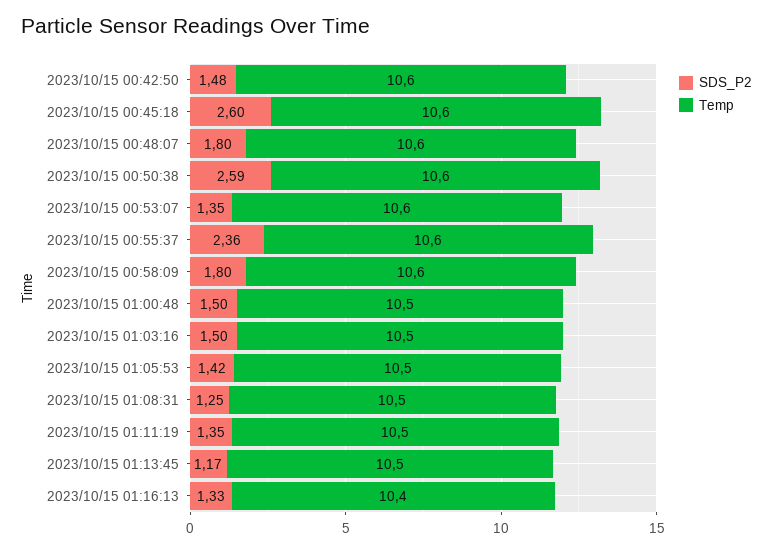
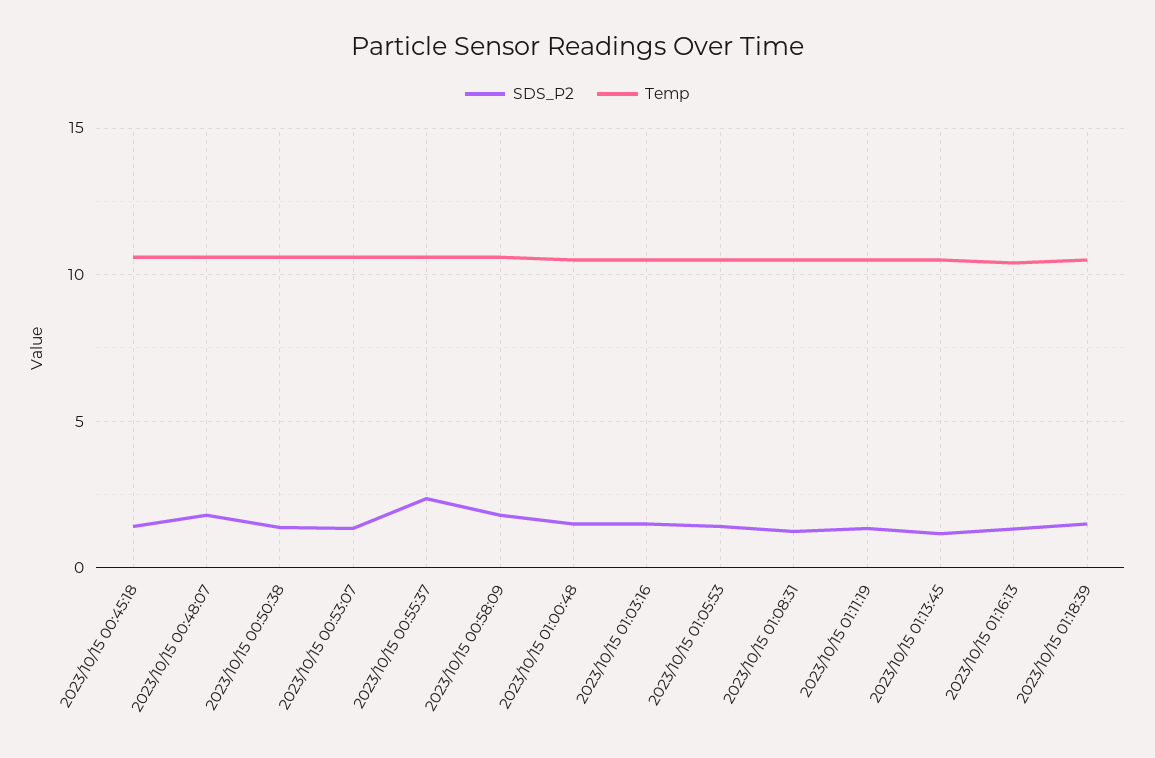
SDS_P2, 2023/10/15 00:42:50: 1.48 -> none
Temp, 2023/10/15 00:42:50: 10.6 -> none
SDS_P2, 2023/10/15 00:45:18: 2.6 -> 1.5
SDS_P2, 2023/10/15 00:50:38: 2.59 -> 1.5
SDS_P2, 2023/10/15 01:18:39: none -> 1.5
Temp, 2023/10/15 01:18:39: none -> 10.5

